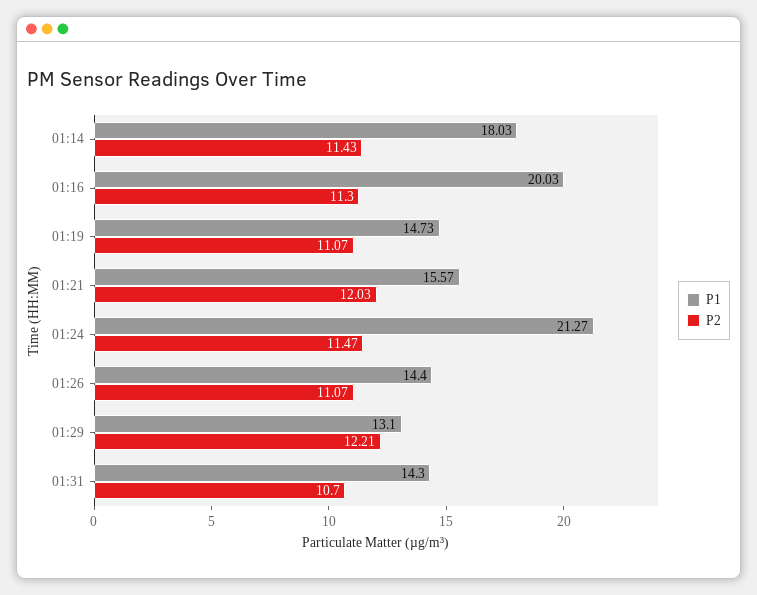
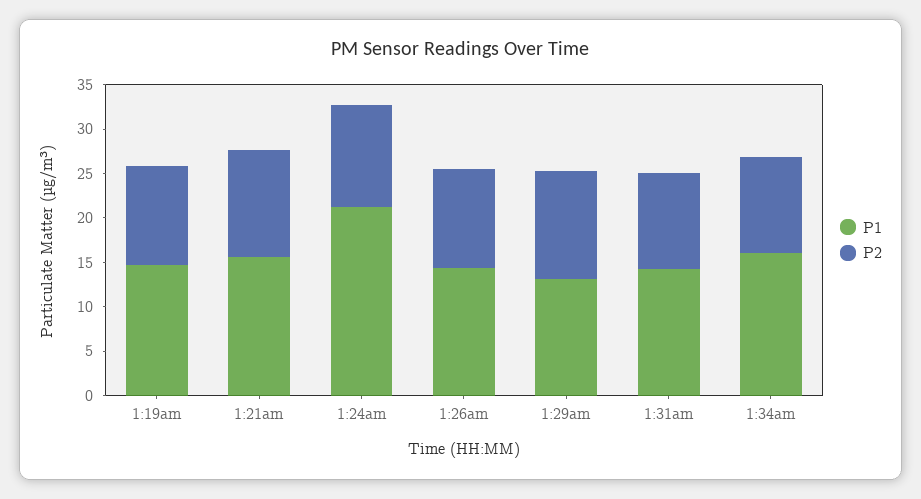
P1, 01:14: 18.03 -> none
P2, 01:14: 11.43 -> none
P1, 01:16: 20.03 -> none
P2, 01:16: 11.3 -> none
P1, 1:34am: none -> 16
P2, 1:34am: none -> 11

